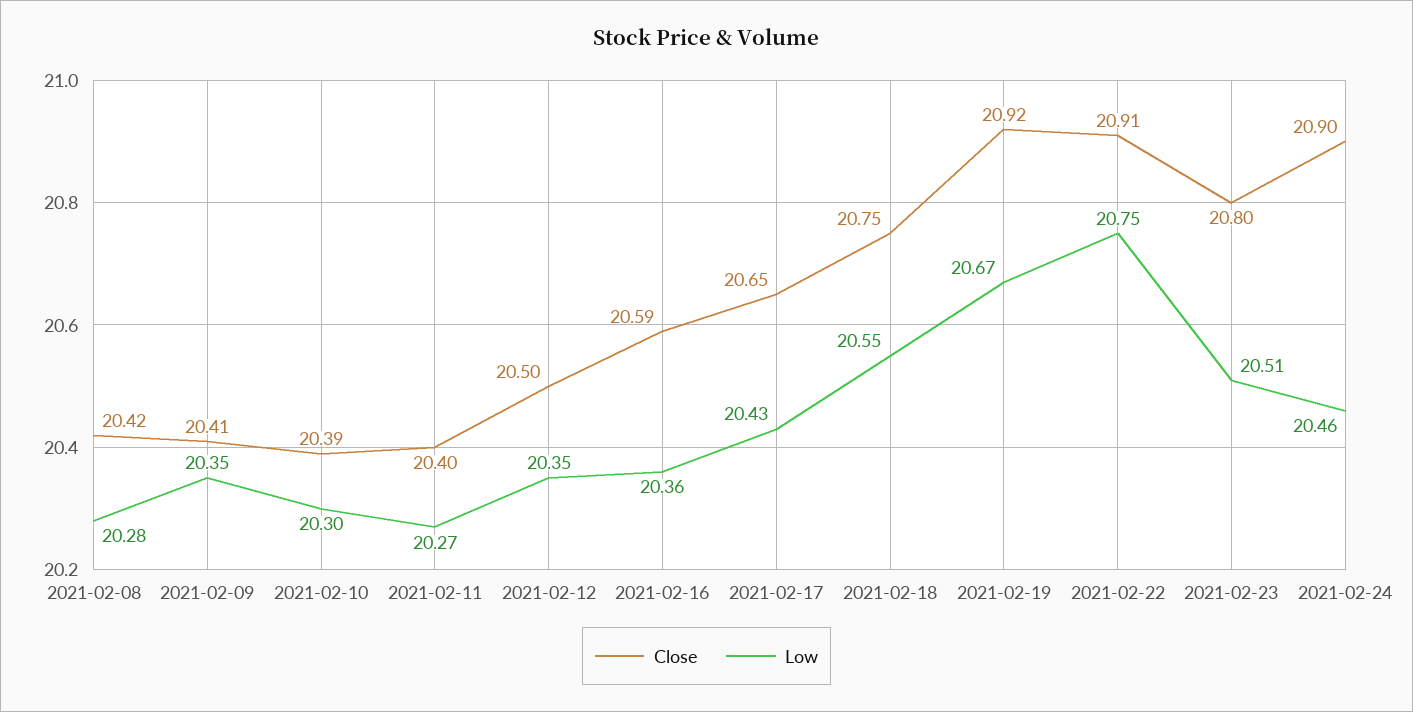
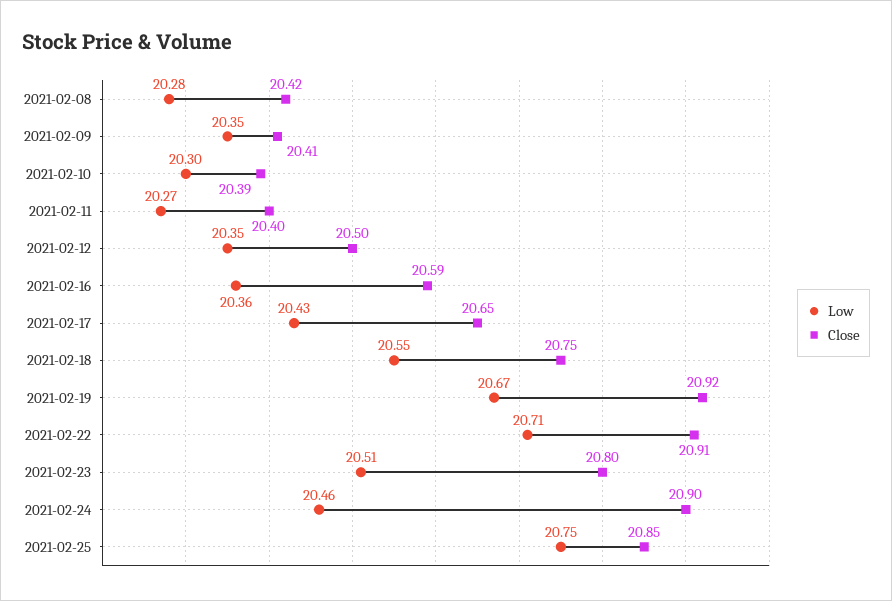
Low, 2021-02-22: 20.75 -> 20.71
Low, 2021-02-25: none -> 20.75
Close, 2021-02-25: none -> 20.85

